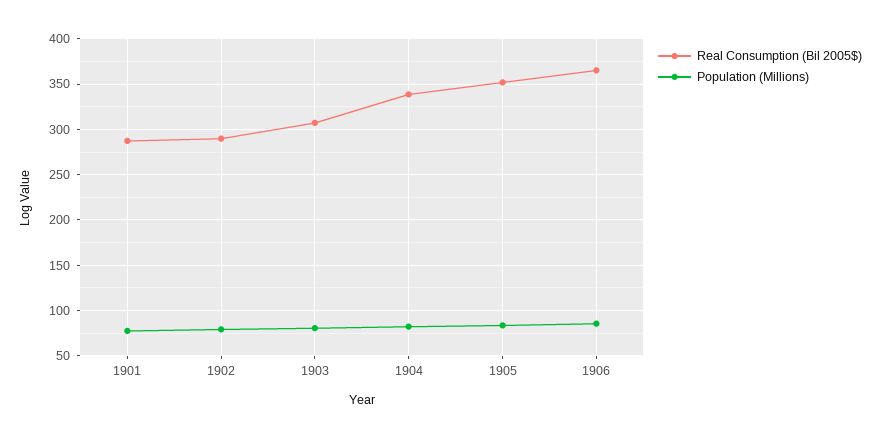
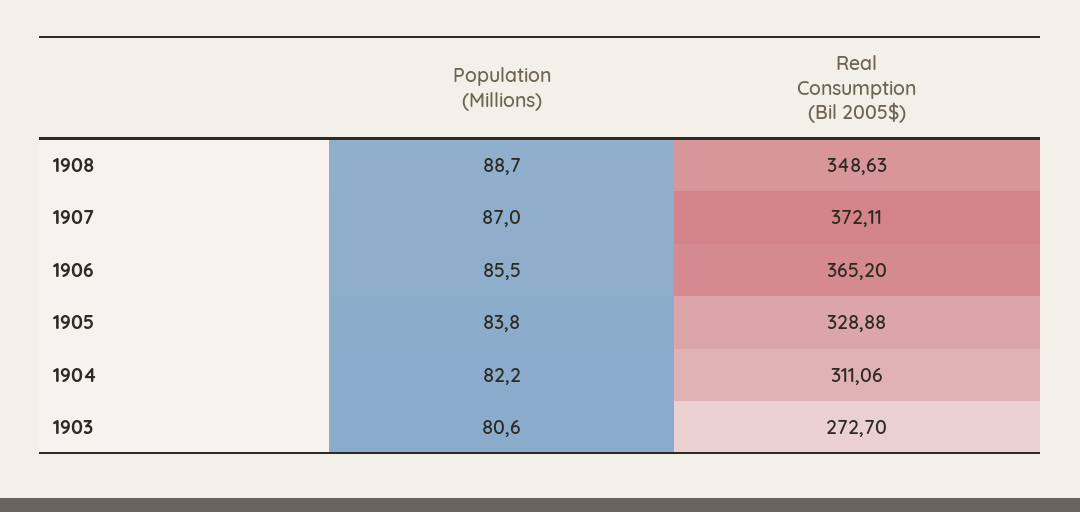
Real Consumption (Bil 2005$), 1901: 290 -> none
Population (Millions), 1901: 80 -> none
Real Consumption (Bil 2005$), 1902: 290 -> none
Population (Millions), 1902: 80 -> none
Real Consumption (Bil 2005$), 1903: 310 -> 272.7
Real Consumption (Bil 2005$), 1904: 340 -> 311.06
Real Consumption (Bil 2005$), 1905: 350 -> 328.88
Population (Millions), 1908: none -> 88.7
Real Consumption (Bil 2005$), 1908: none -> 348.63
Population (Millions), 1907: none -> 87
Real Consumption (Bil 2005$), 1907: none -> 372.11

